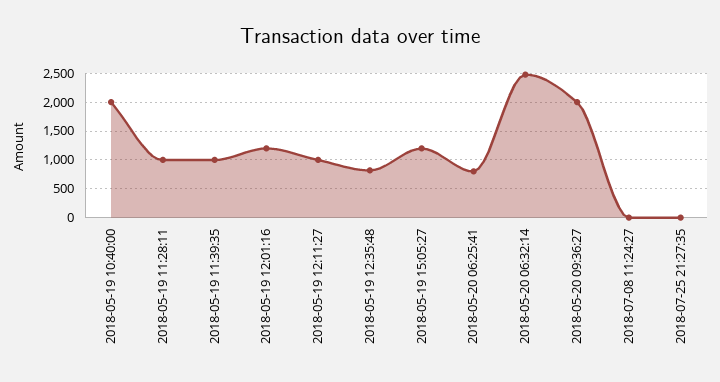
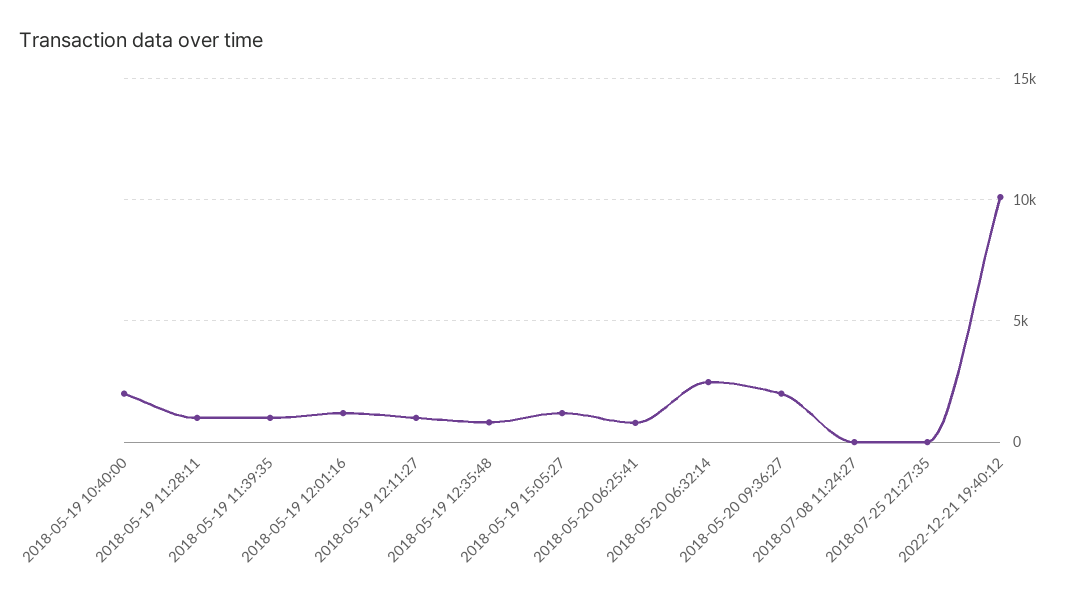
2022-12-21 19:40:12: none -> 10000

